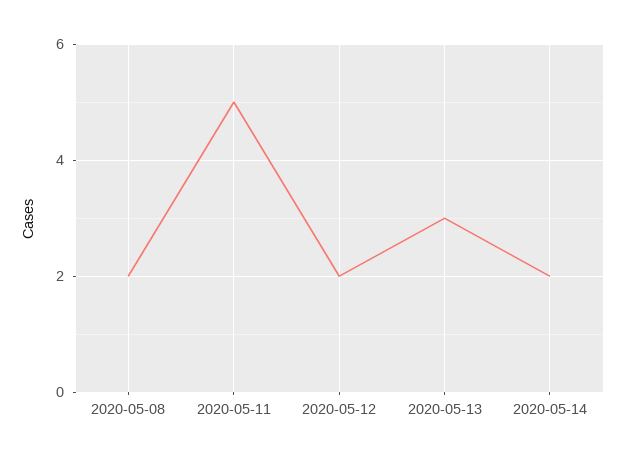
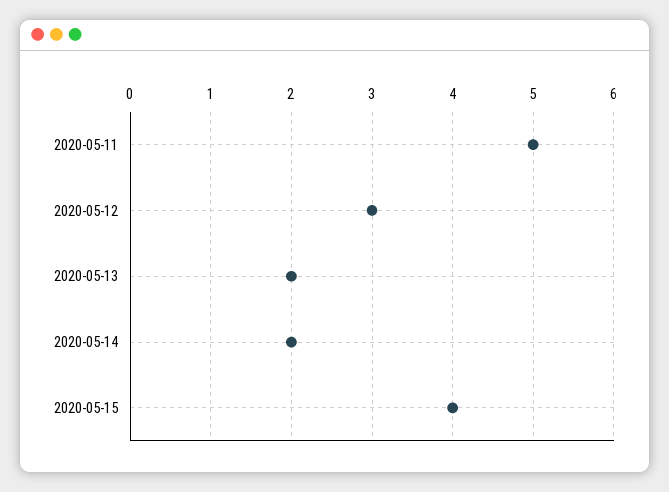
2020-05-08: 2 -> none
2020-05-12: 2 -> 3
2020-05-13: 3 -> 2
2020-05-15: none -> 4

